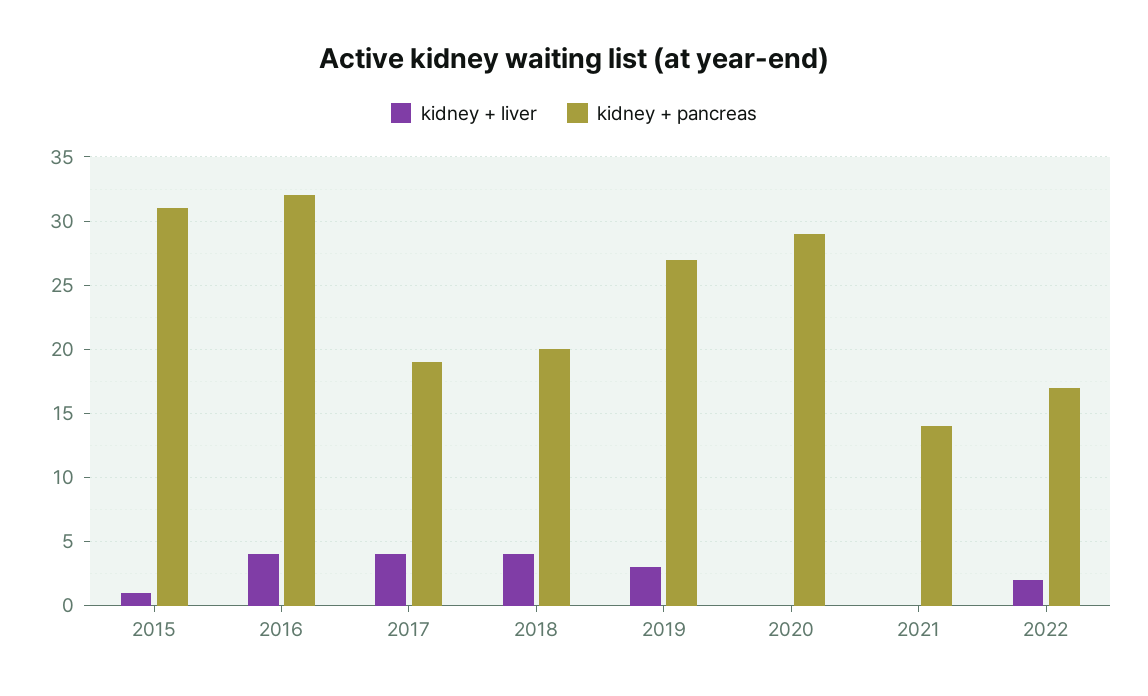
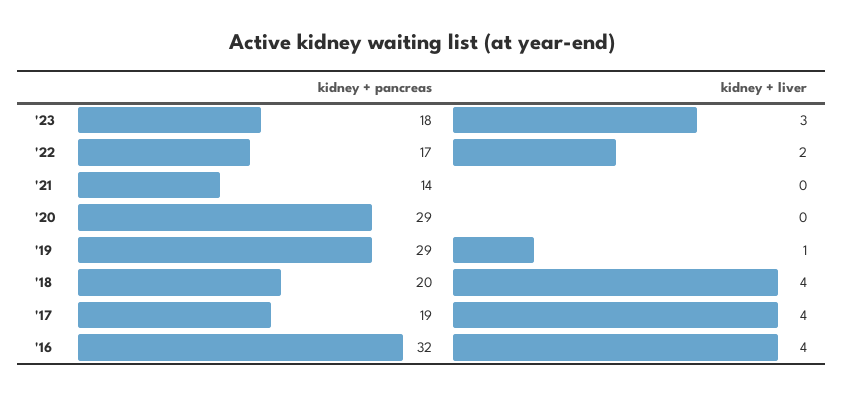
kidney + liver, 2015: 1 -> none
kidney + pancreas, 2015: 31 -> none
kidney + liver, 2019: 3 -> 1
kidney + pancreas, 2019: 27 -> 29
kidney + pancreas, '23: none -> 18
kidney + liver, '23: none -> 3

